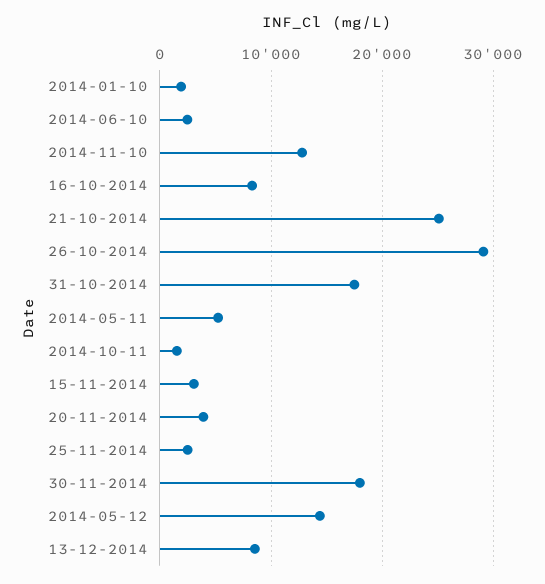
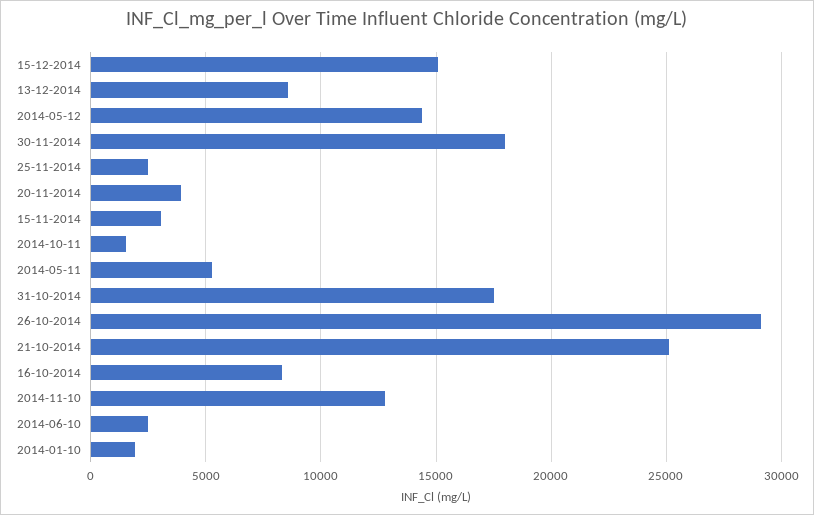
15-12-2014: none -> 15000

